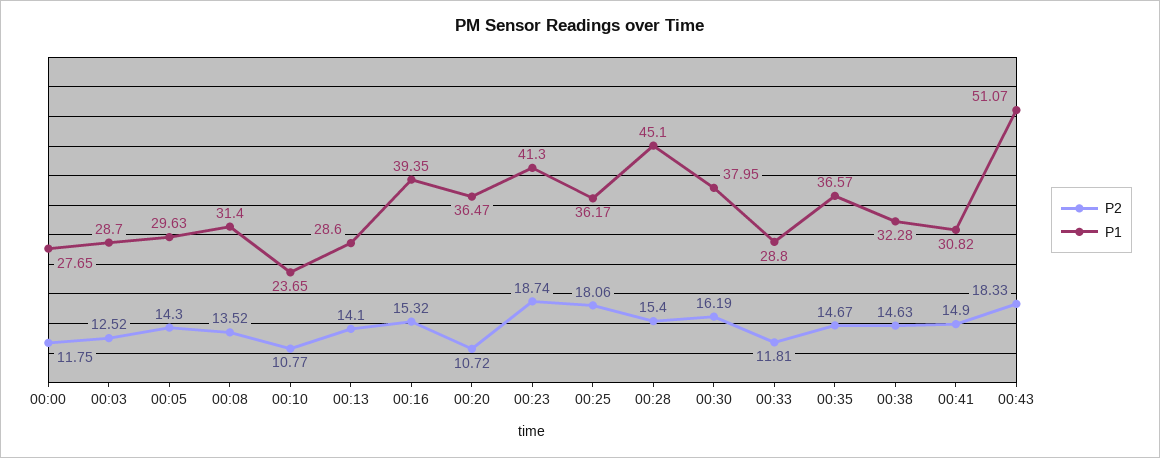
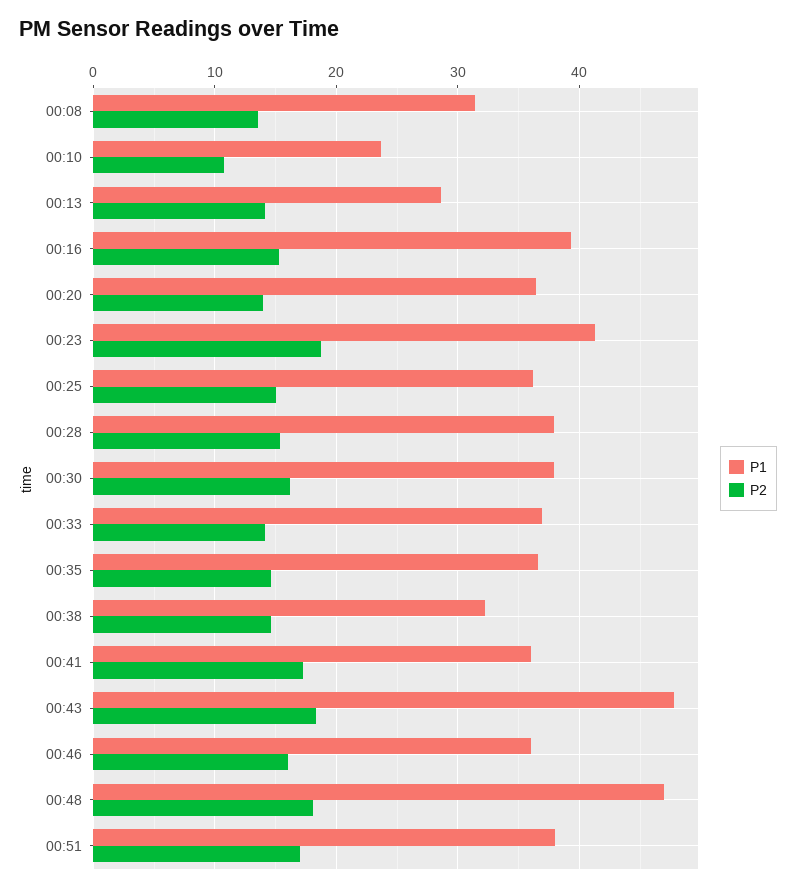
P2, 00:00: 11.75 -> none
P1, 00:00: 27.65 -> none
P2, 00:03: 12.52 -> none
P1, 00:03: 28.7 -> none
P2, 00:05: 14.3 -> none
P1, 00:05: 29.63 -> none
P2, 00:20: 10.72 -> 14
P2, 00:25: 18.06 -> 15
P1, 00:28: 45.1 -> 38
P2, 00:33: 11.81 -> 14
P1, 00:33: 28.8 -> 37
P2, 00:41: 14.9 -> 17
P1, 00:41: 30.82 -> 36
P1, 00:43: 51.07 -> 48
P1, 00:46: none -> 36
P2, 00:46: none -> 16
P1, 00:48: none -> 47
P2, 00:48: none -> 18
P1, 00:51: none -> 38
P2, 00:51: none -> 17

